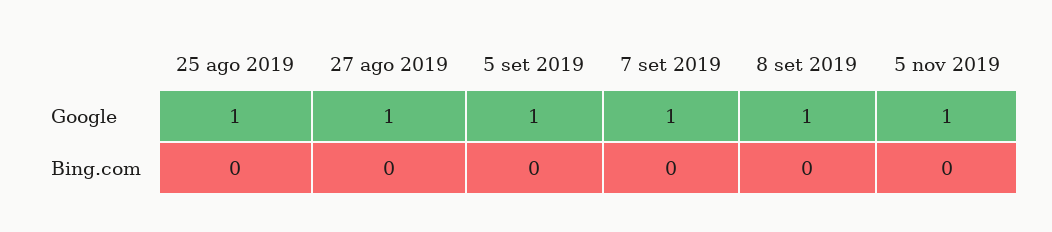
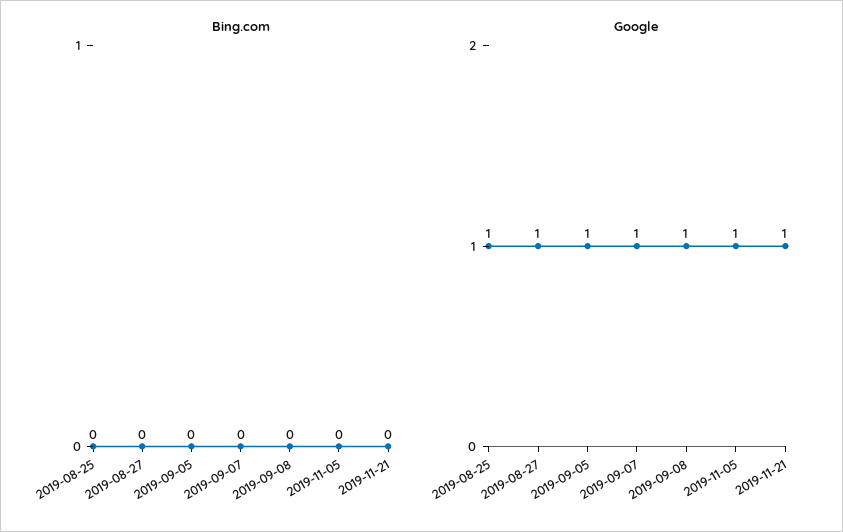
Bing.com, 2019-11-21: none -> 0
Google, 2019-11-21: none -> 1

